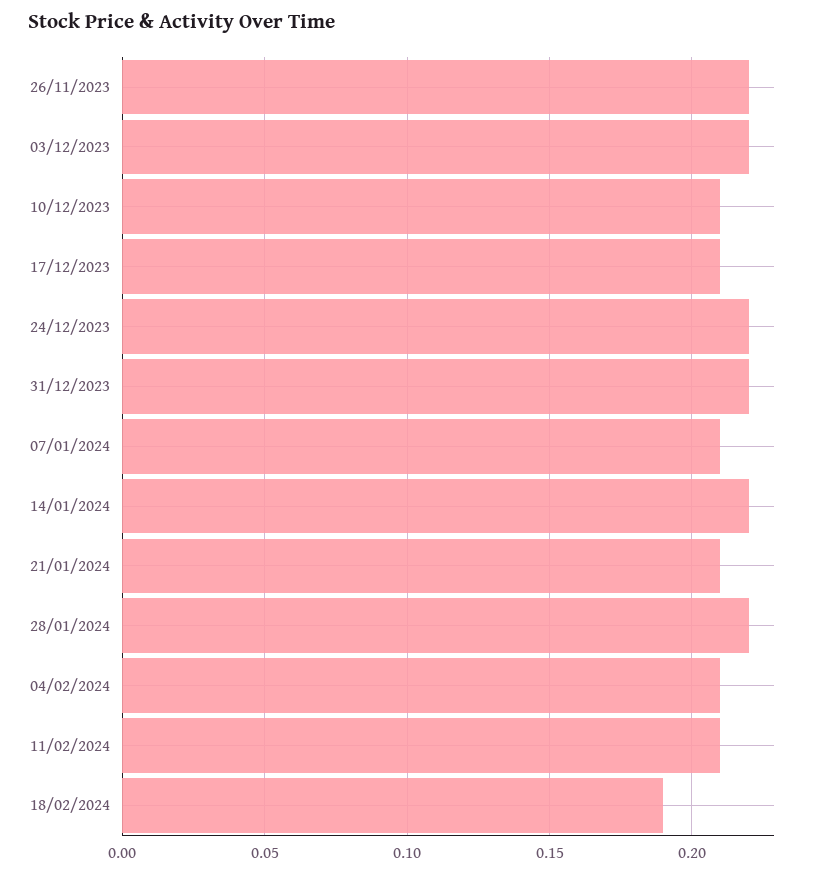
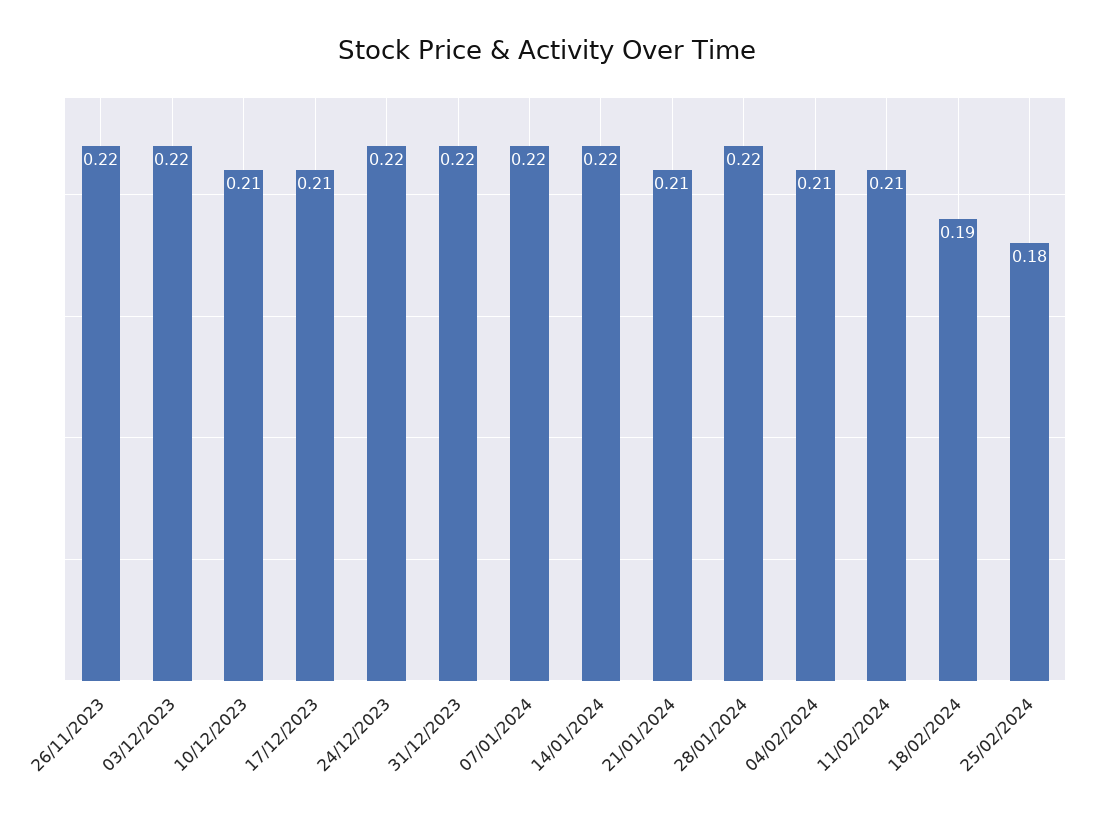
07/01/2024: 0.21 -> 0.22
25/02/2024: none -> 0.18

